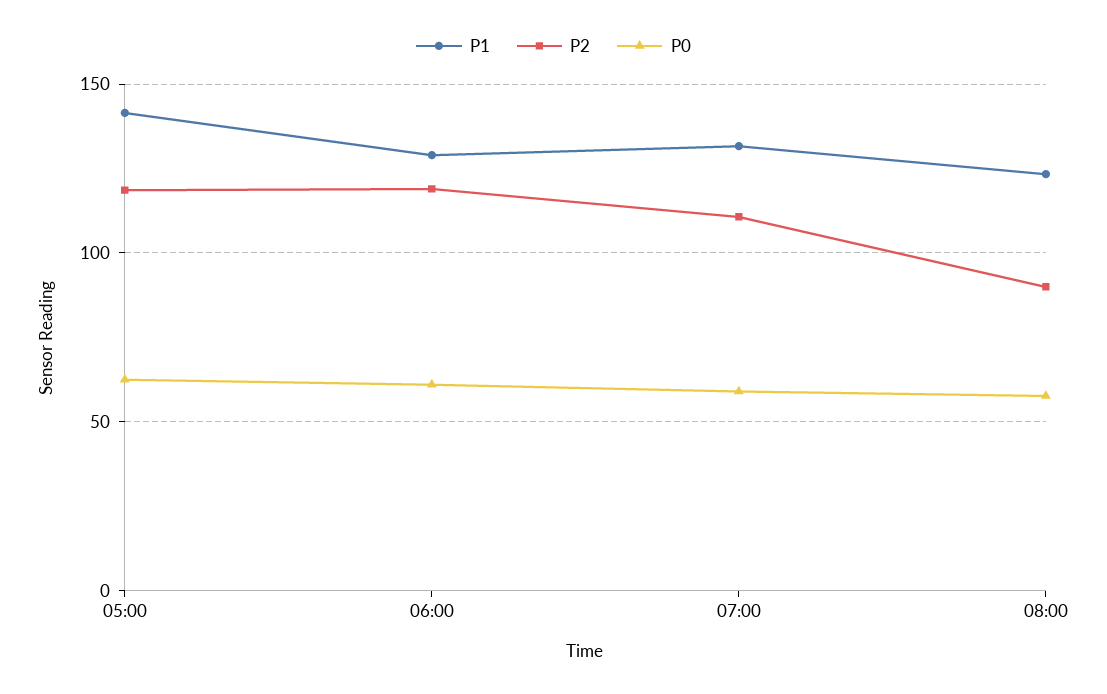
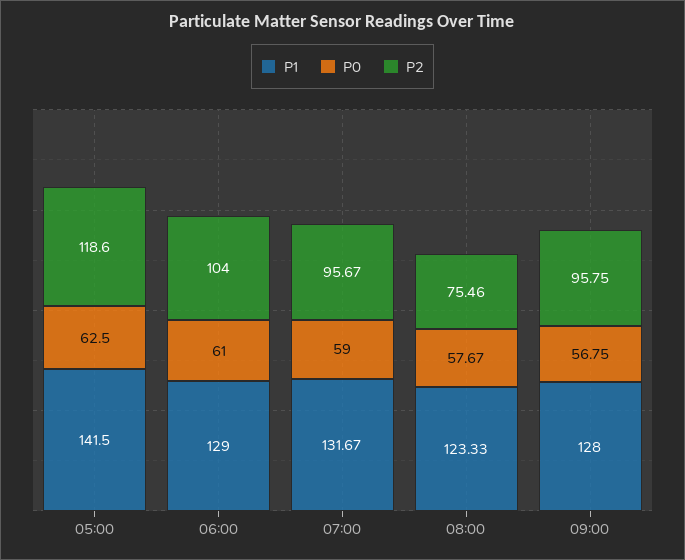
P2, 06:00: 120 -> 104
P2, 07:00: 110 -> 95.67
P2, 08:00: 90 -> 75.46
P1, 09:00: none -> 128
P0, 09:00: none -> 56.75
P2, 09:00: none -> 95.75

